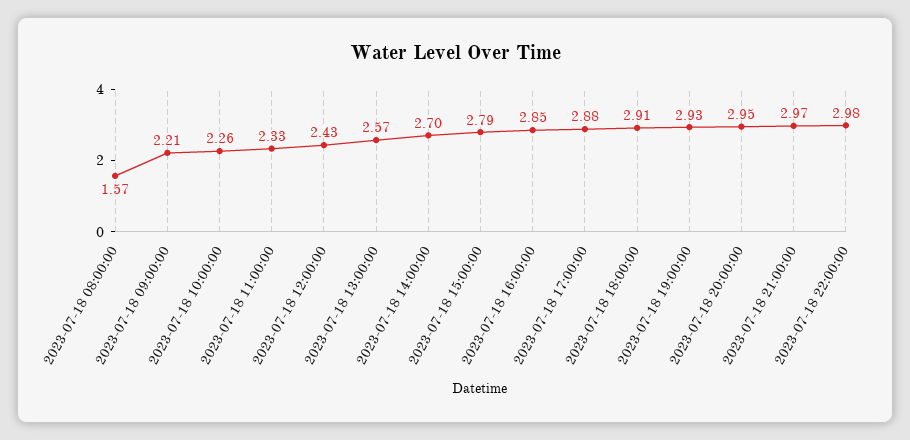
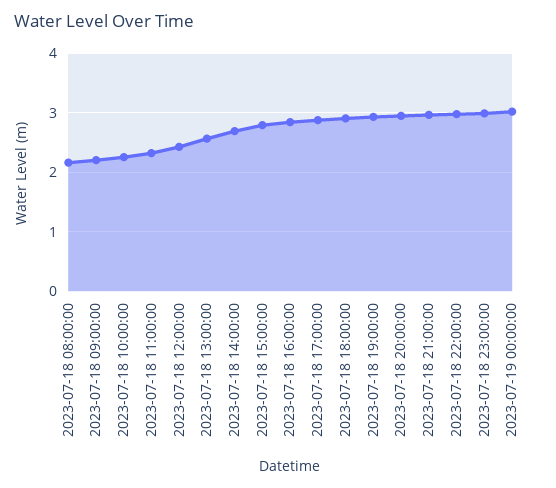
2023-07-18 08:00:00: 1.57 -> 2.2
2023-07-18 23:00:00: none -> 3
2023-07-19 00:00:00: none -> 3

